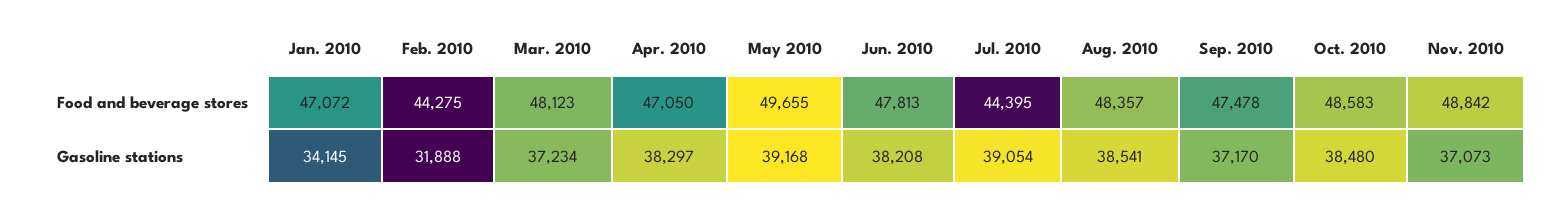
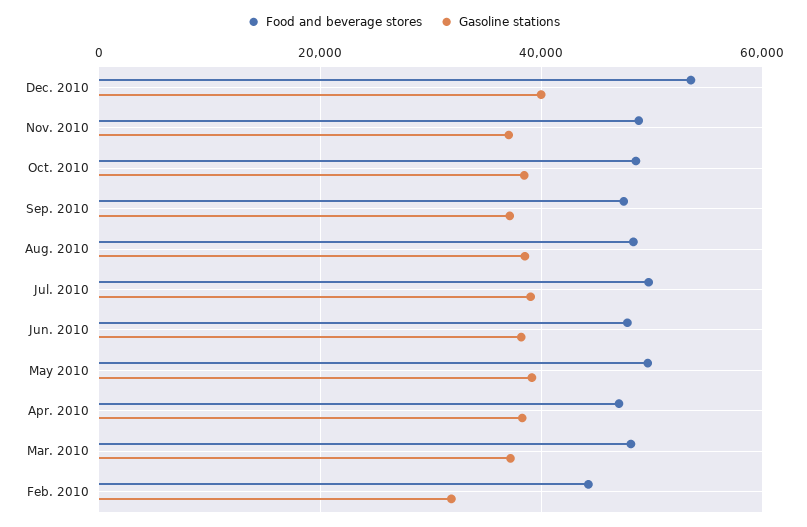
Food and beverage stores, Jan. 2010: 47072 -> none
Food and beverage stores, Jul. 2010: 44395 -> 50000
Gasoline stations, Jan. 2010: 34145 -> none
Food and beverage stores, Dec. 2010: none -> 54000
Gasoline stations, Dec. 2010: none -> 40000

